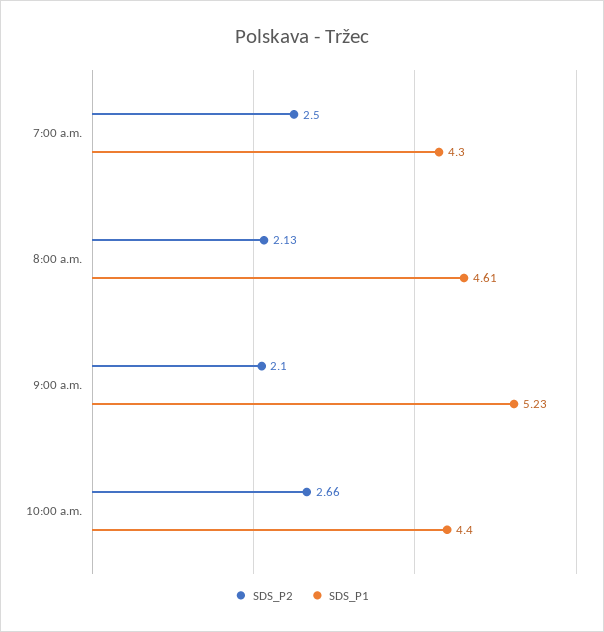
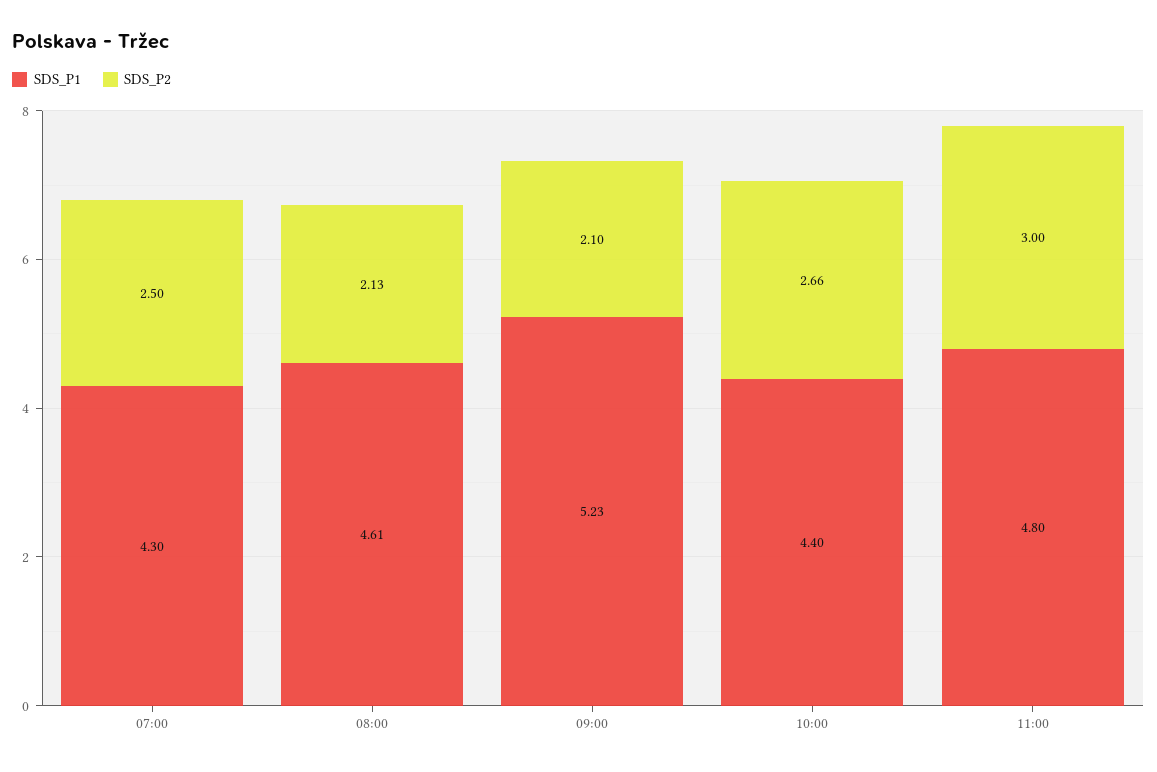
SDS_P1, 11:00: none -> 4.8
SDS_P2, 11:00: none -> 3

